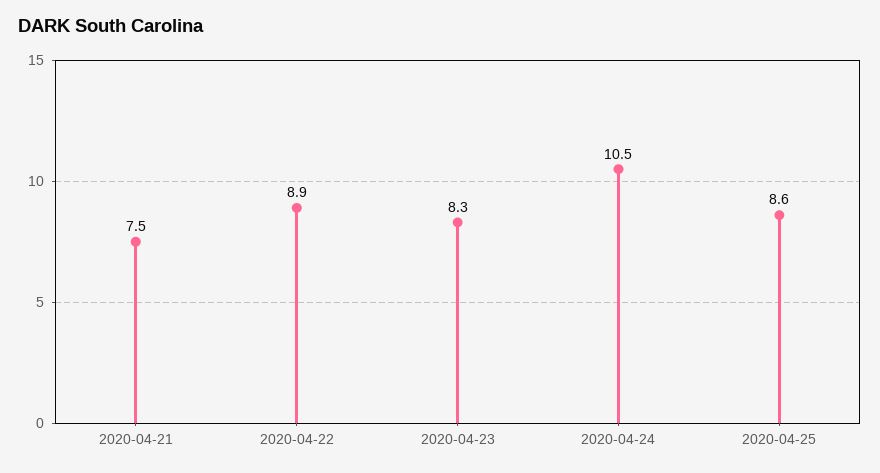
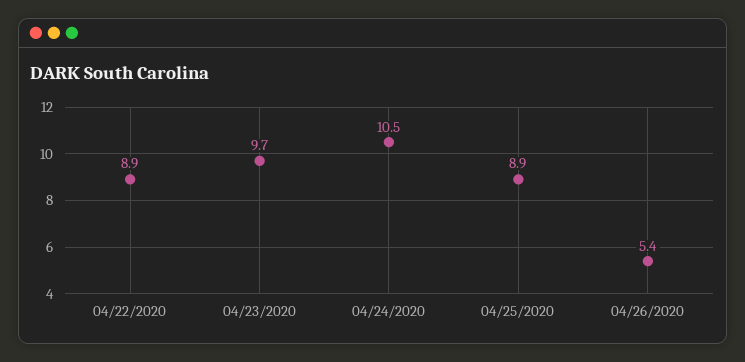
2020-04-21: 7.5 -> none
2020-04-23: 8.3 -> 9.7
2020-04-25: 8.6 -> 8.9
04/26/2020: none -> 5.4

